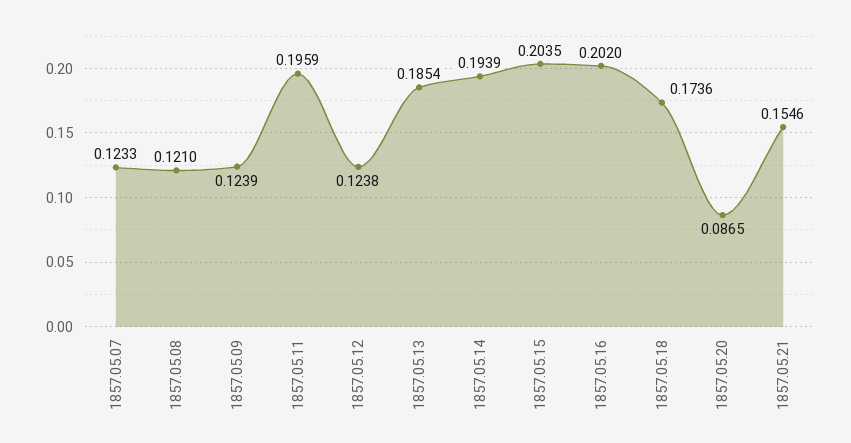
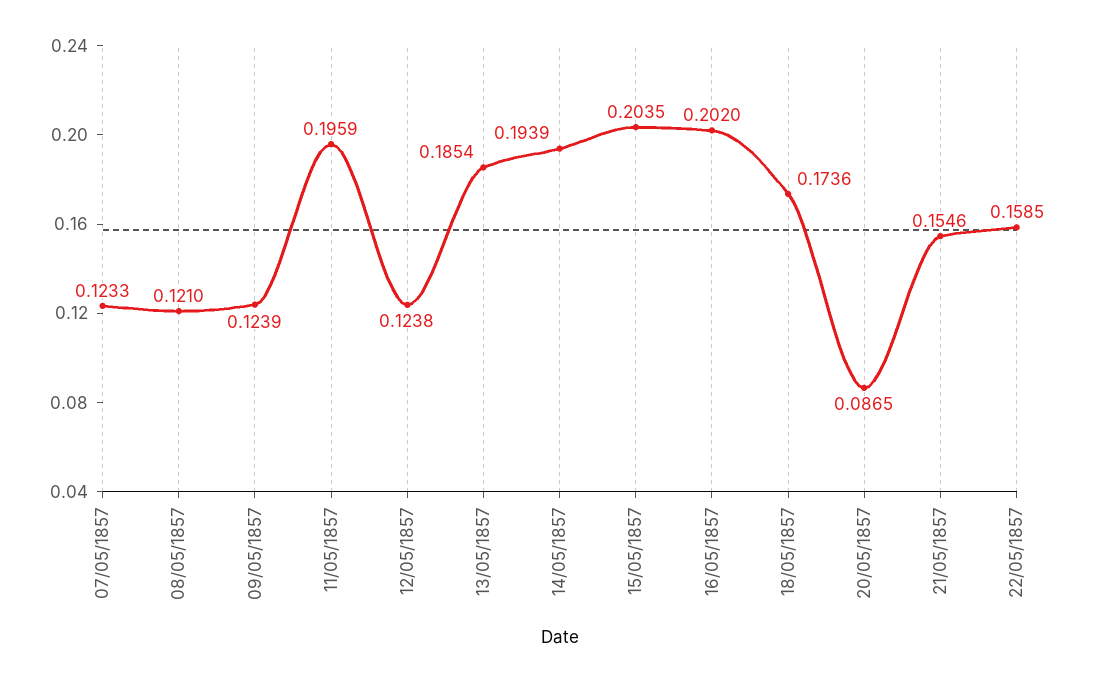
22/05/1857: none -> 0.1585

